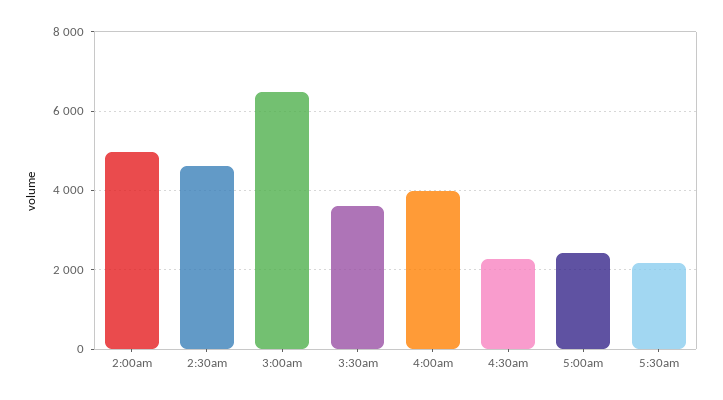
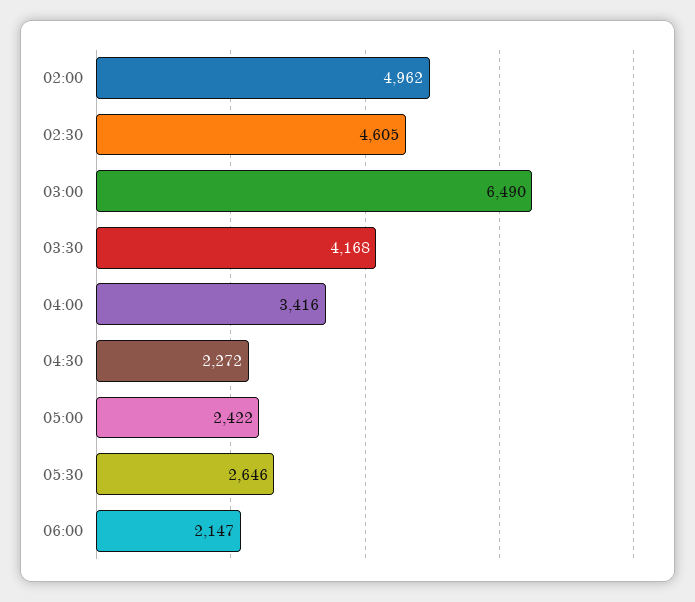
3:30am: 3600 -> 4168
4:00am: 4000 -> 3416
5:30am: 2200 -> 2646
06:00: none -> 2147

